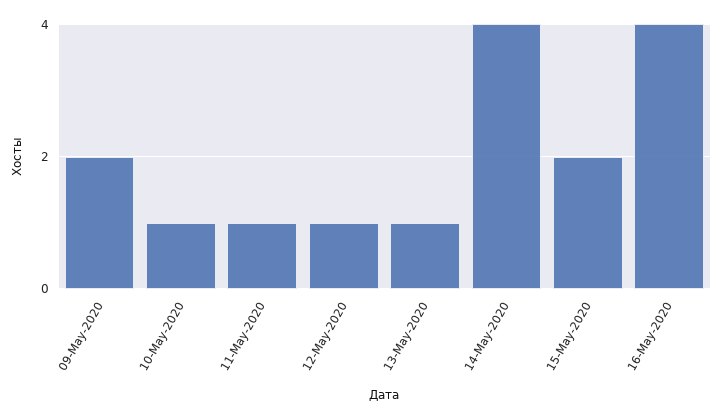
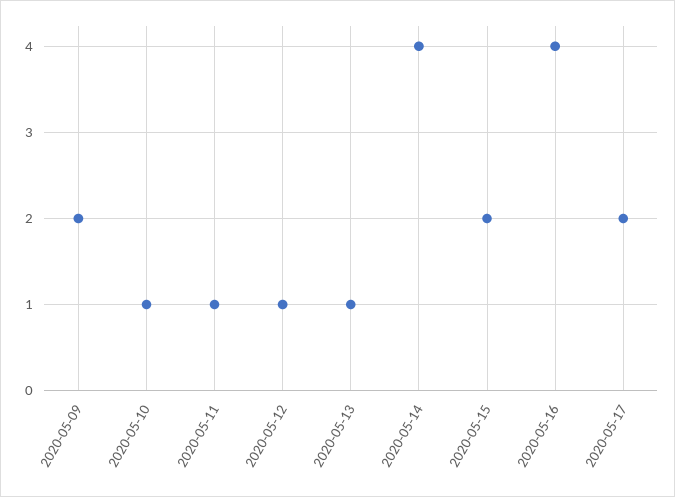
2020-05-17: none -> 2

